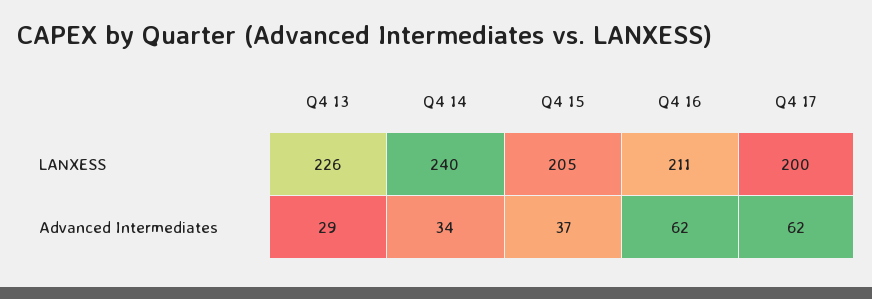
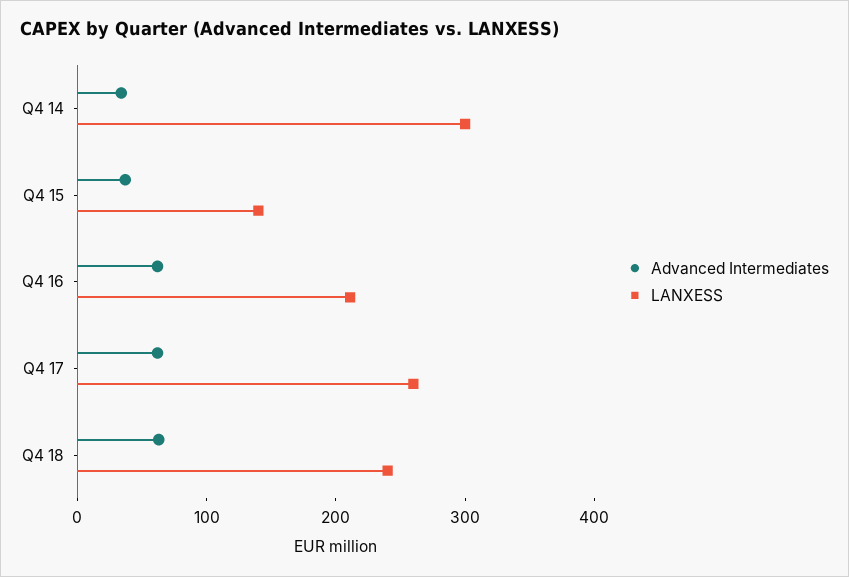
LANXESS, Q4 13: 226 -> none
LANXESS, Q4 14: 240 -> 300
LANXESS, Q4 15: 205 -> 140
LANXESS, Q4 17: 200 -> 260
Advanced Intermediates, Q4 13: 29 -> none
Advanced Intermediates, Q4 18: none -> 60
LANXESS, Q4 18: none -> 240

